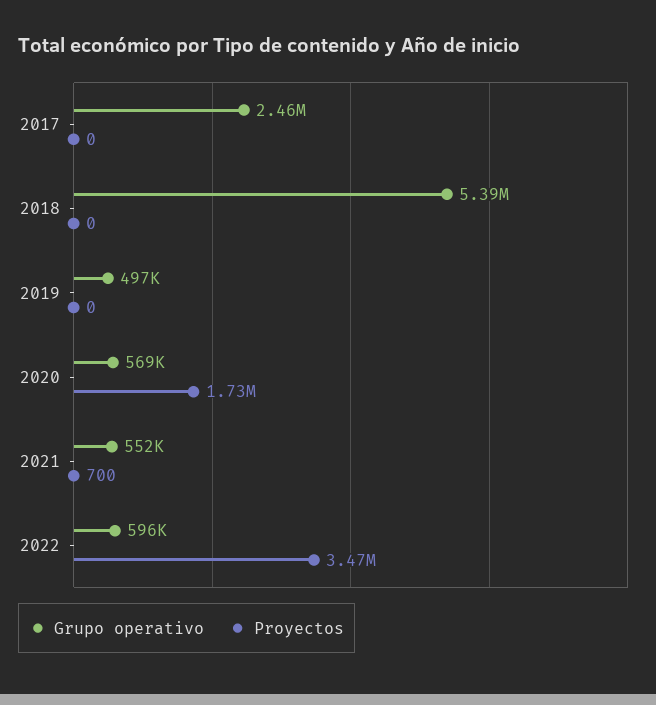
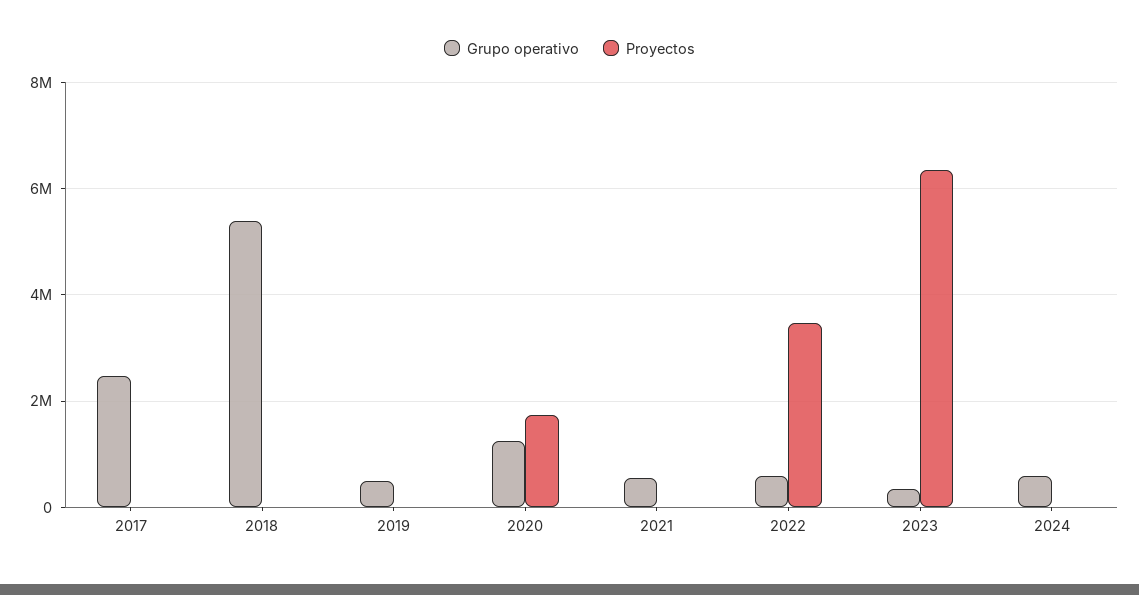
Grupo operativo, 2020: 569000 -> 1200000
Grupo operativo, 2023: none -> 400000
Proyectos, 2023: none -> 6400000
Grupo operativo, 2024: none -> 600000
Proyectos, 2024: none -> 0

